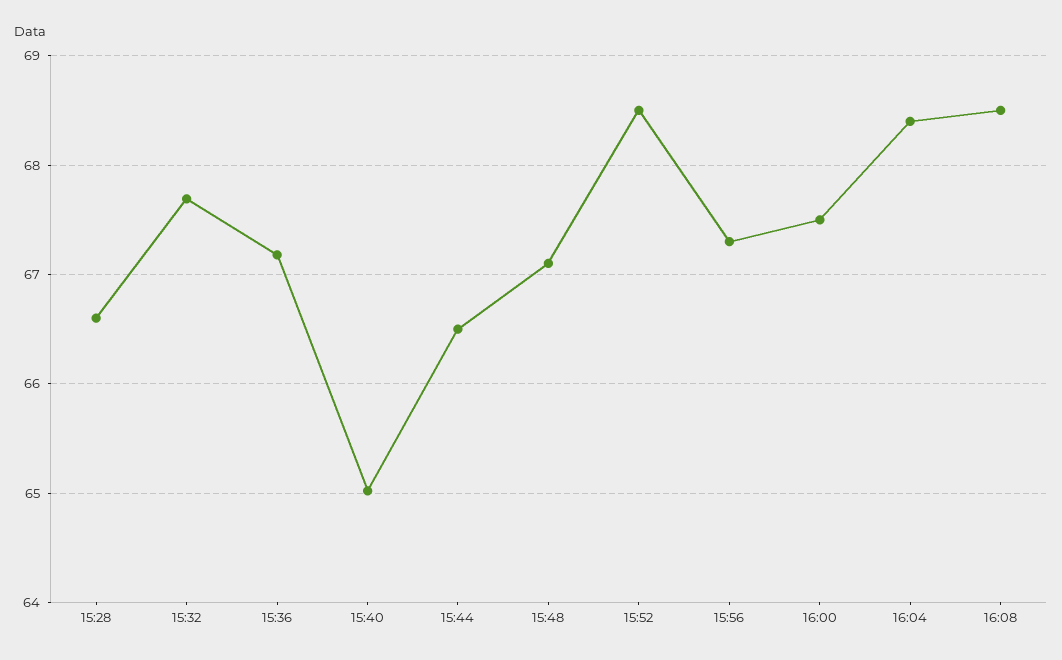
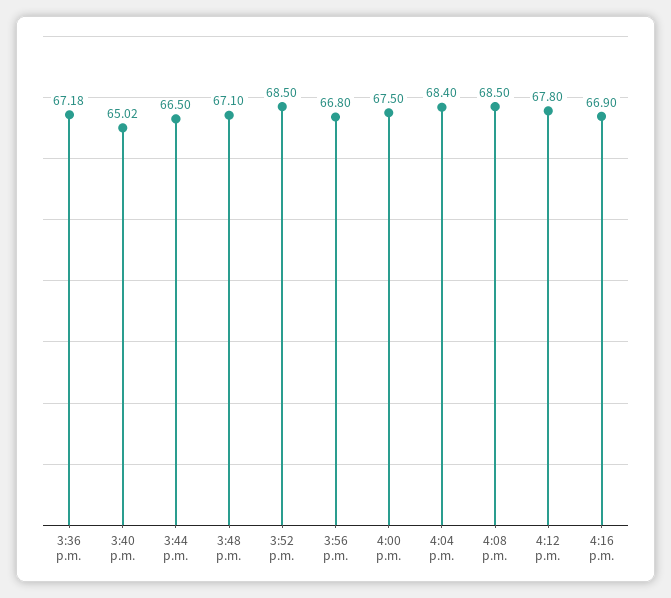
15:28: 66.6 -> none
15:32: 67.7 -> none
15:56: 67.3 -> 66.8
4:12 p.m.: none -> 67.8
4:16 p.m.: none -> 66.9

